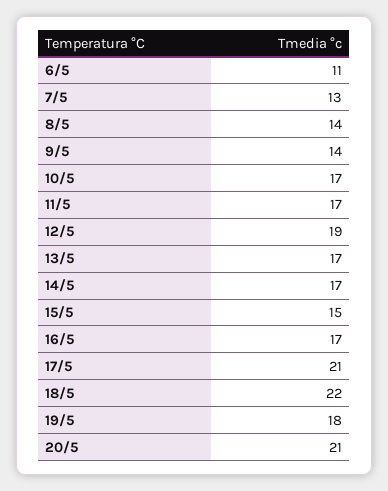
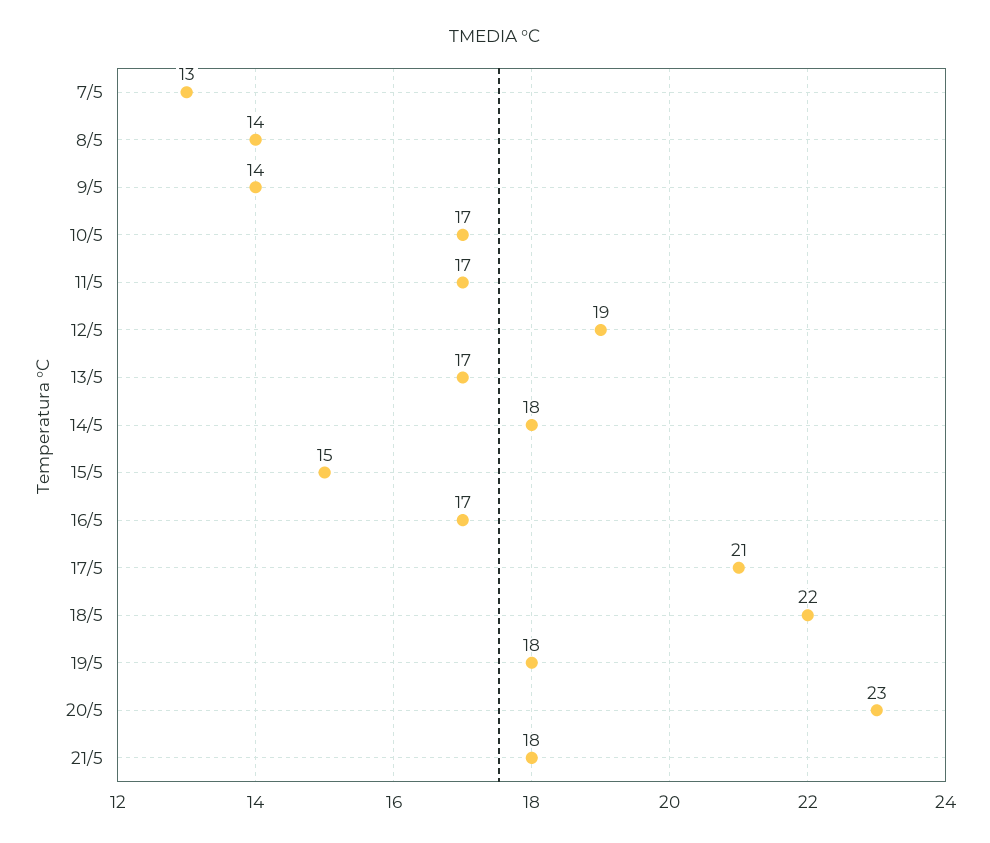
6/5: 11 -> none
14/5: 17 -> 18
20/5: 21 -> 23
21/5: none -> 18

